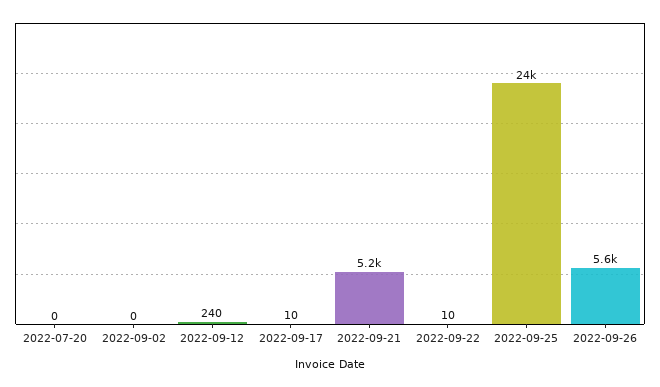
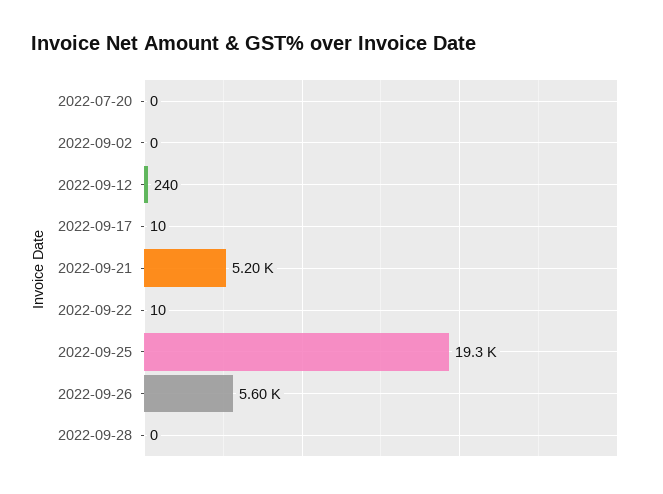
2022-09-25: 24000 -> 19300
2022-09-28: none -> 0

